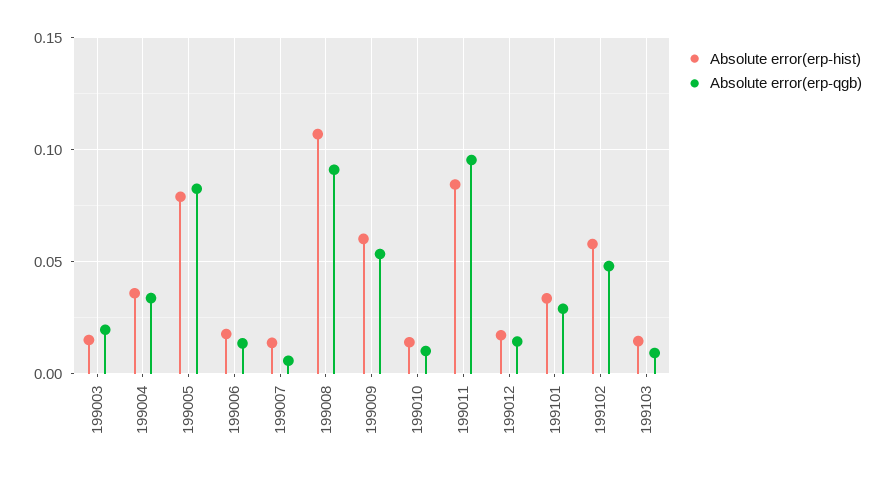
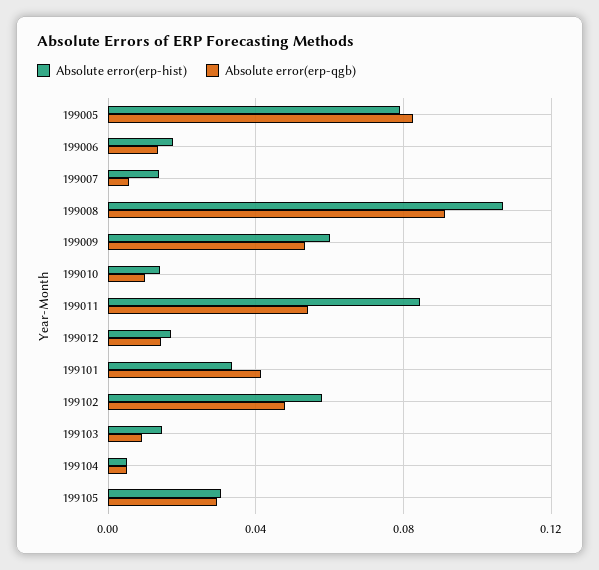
Absolute error(erp-hist), 199003: 0.015 -> none
Absolute error(erp-qgb), 199003: 0.02 -> none
Absolute error(erp-hist), 199004: 0.035 -> none
Absolute error(erp-qgb), 199004: 0.035 -> none
Absolute error(erp-qgb), 199011: 0.095 -> 0.055
Absolute error(erp-qgb), 199101: 0.03 -> 0.04
Absolute error(erp-hist), 199104: none -> 0.005
Absolute error(erp-qgb), 199104: none -> 0.005
Absolute error(erp-hist), 199105: none -> 0.03
Absolute error(erp-qgb), 199105: none -> 0.03

